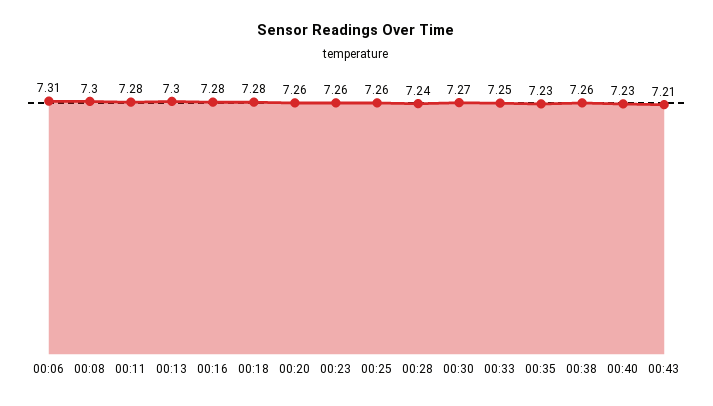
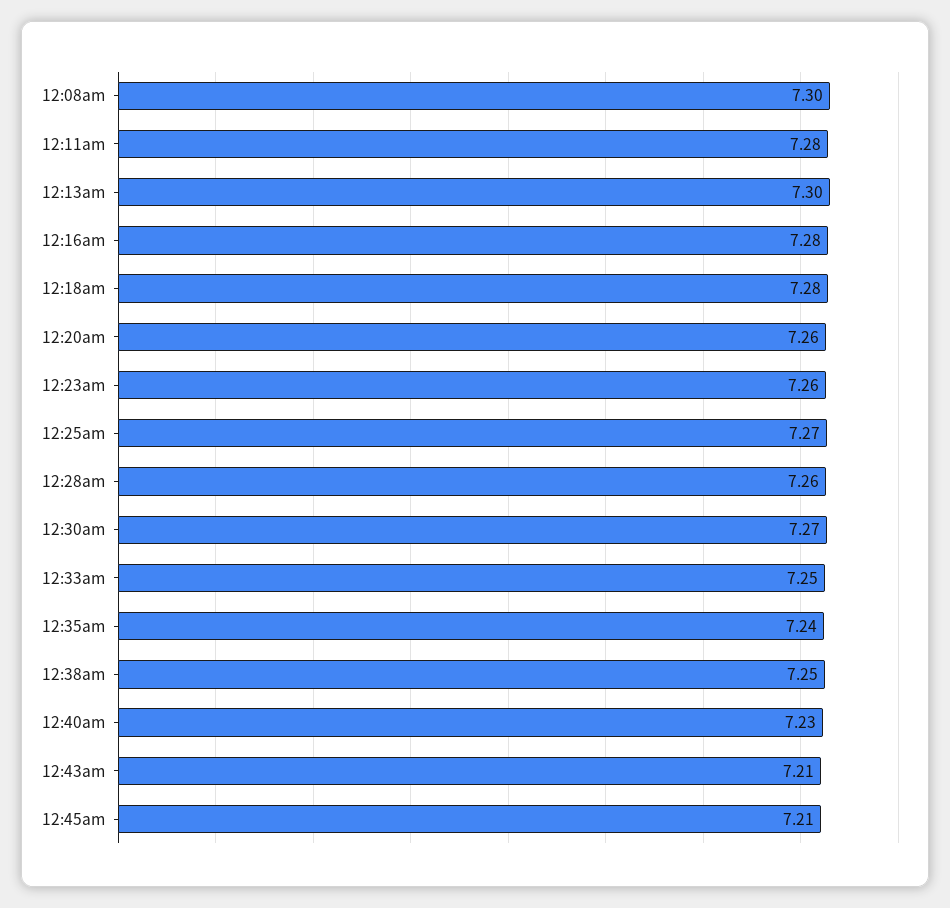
00:06: 7.31 -> none
00:25: 7.26 -> 7.27
00:28: 7.24 -> 7.26
00:35: 7.23 -> 7.24
00:38: 7.26 -> 7.25
12:45am: none -> 7.21

